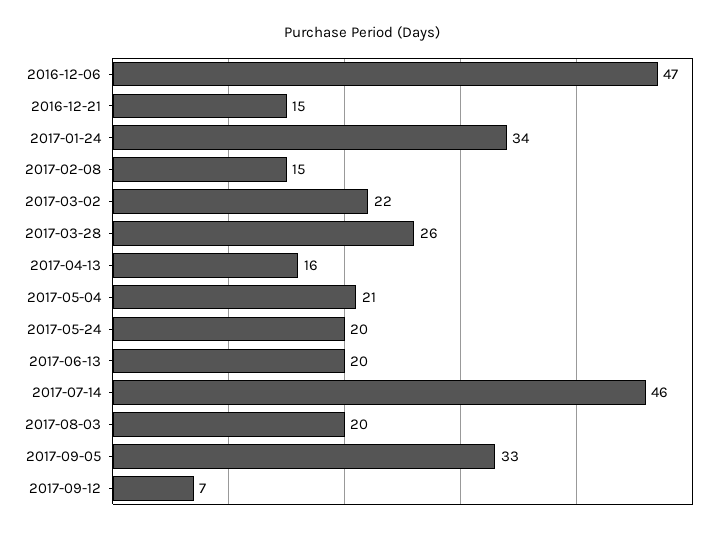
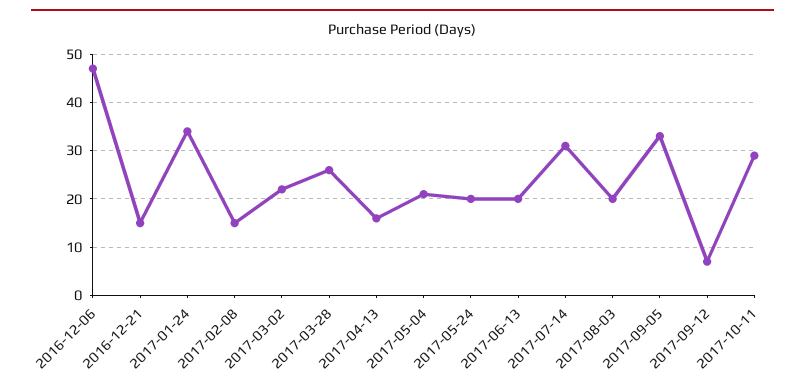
2017-07-14: 46 -> 30
2017-10-11: none -> 30

